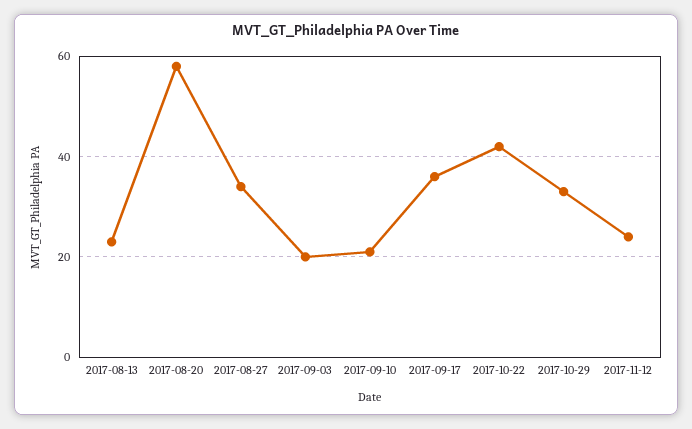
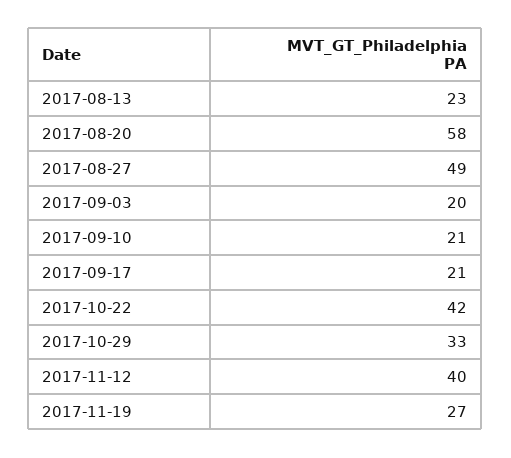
2017-08-27: 35 -> 49
2017-09-17: 35 -> 21
2017-11-12: 25 -> 40
2017-11-19: none -> 27

